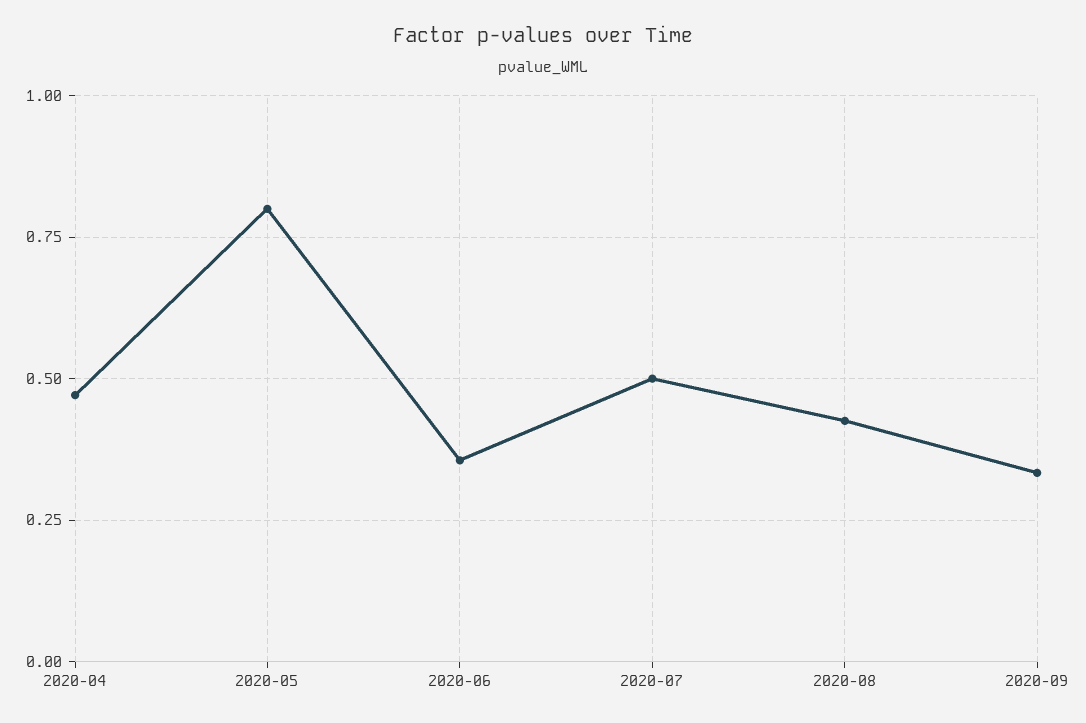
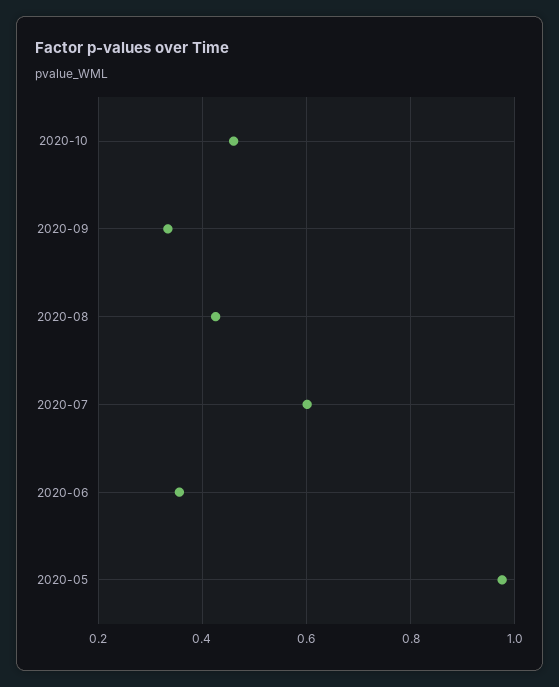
2020-04: 0.475 -> none
2020-05: 0.8 -> 0.98
2020-07: 0.5 -> 0.6
2020-10: none -> 0.46

